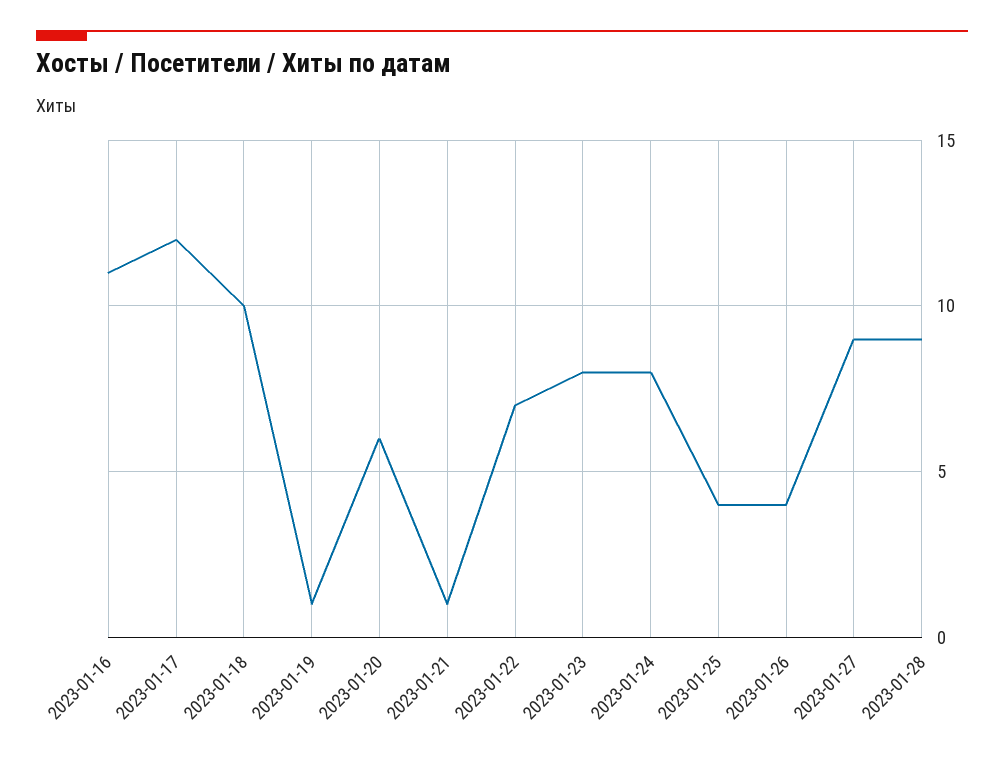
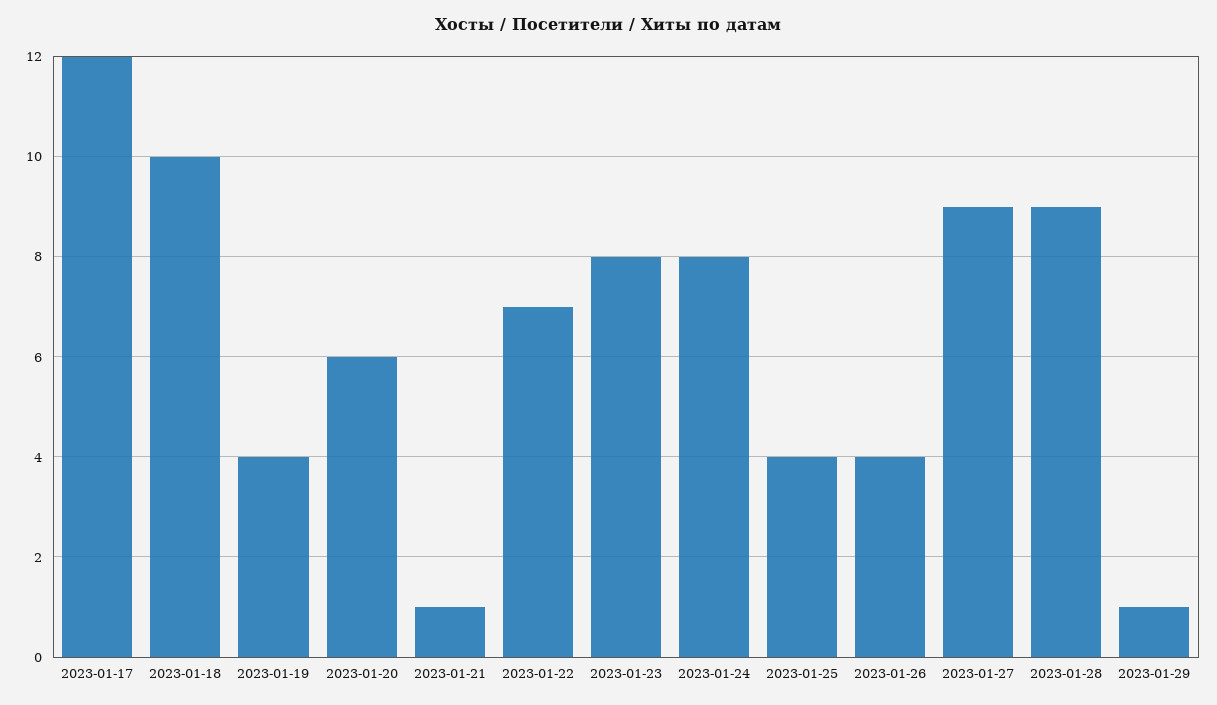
2023-01-16: 11 -> none
2023-01-19: 1 -> 4
2023-01-29: none -> 1

